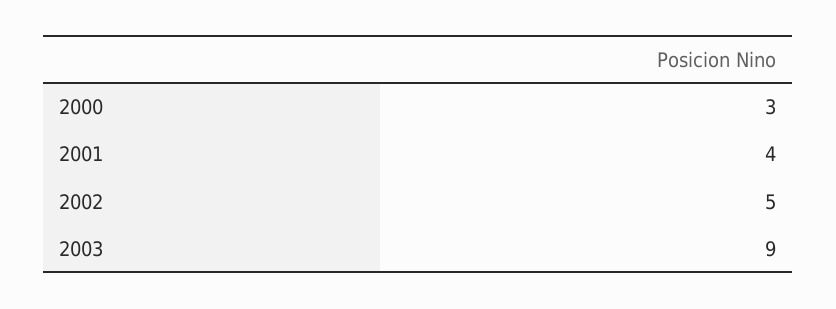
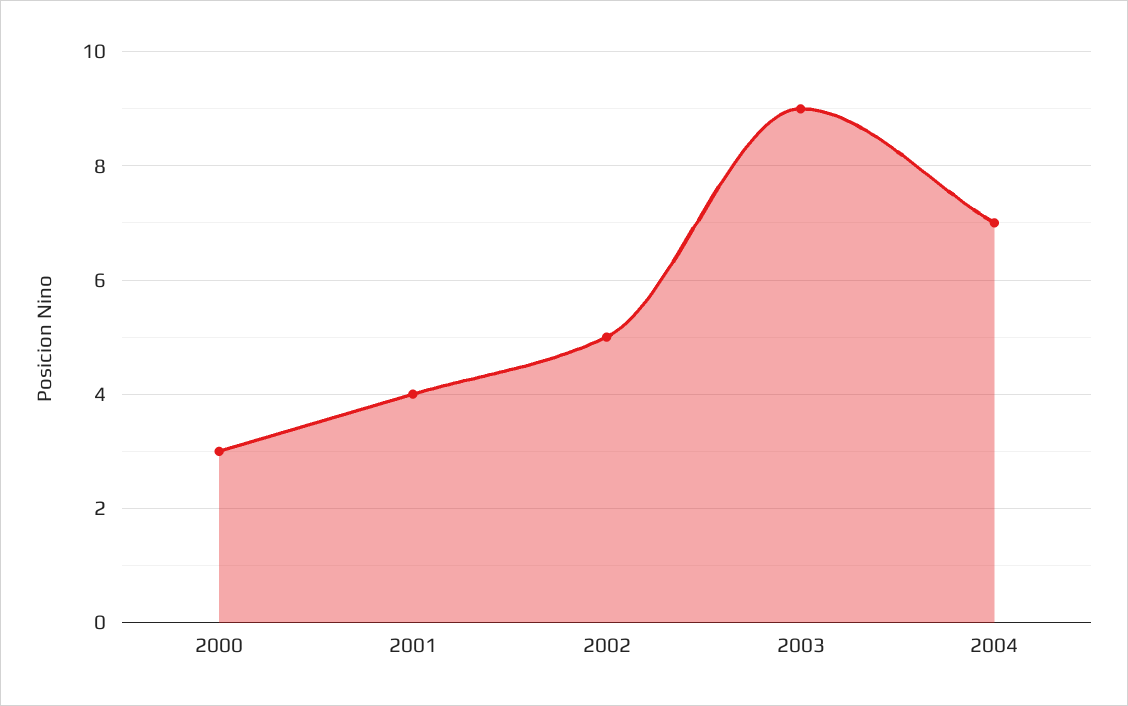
2004: none -> 7

